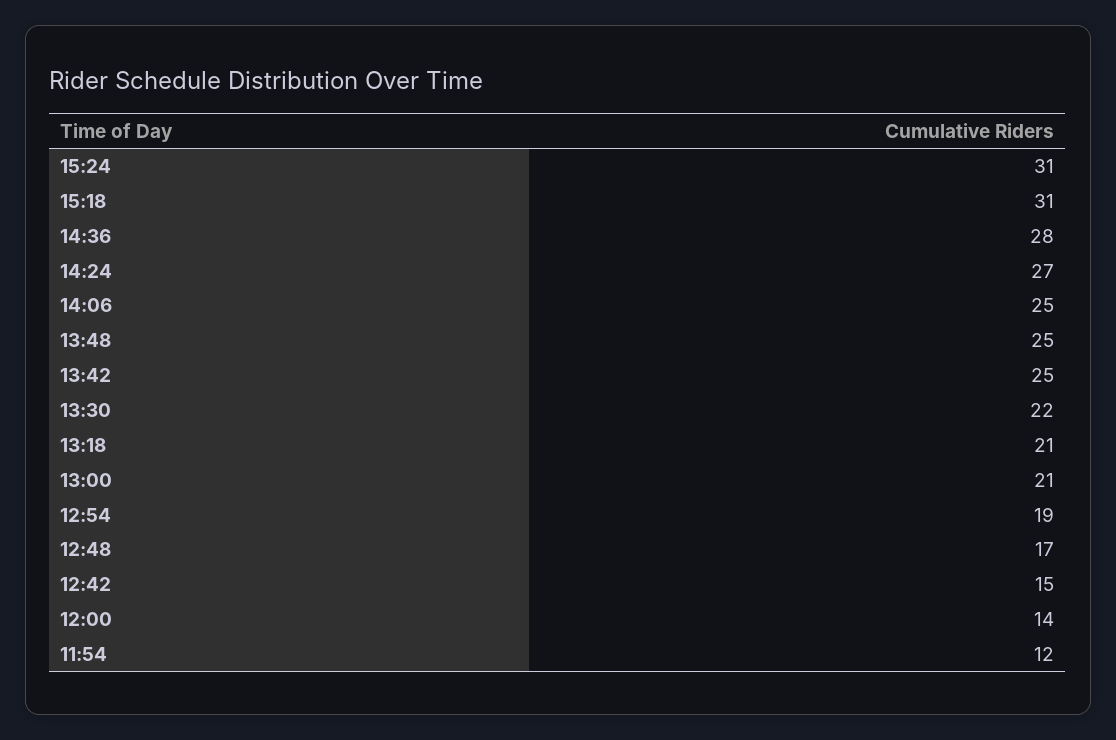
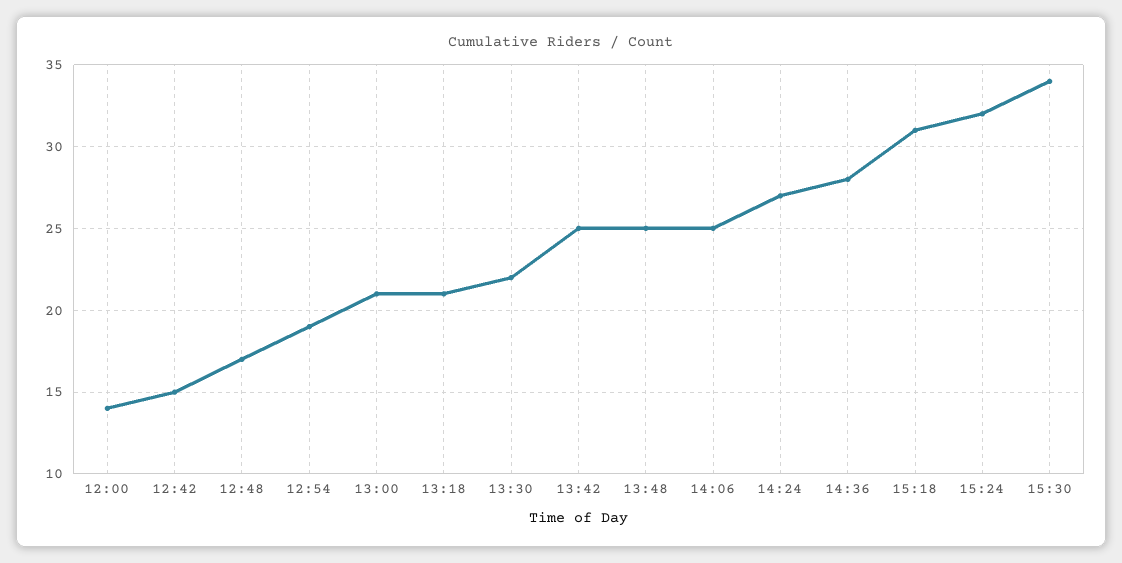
15:24: 31 -> 32
11:54: 12 -> none
15:30: none -> 34

